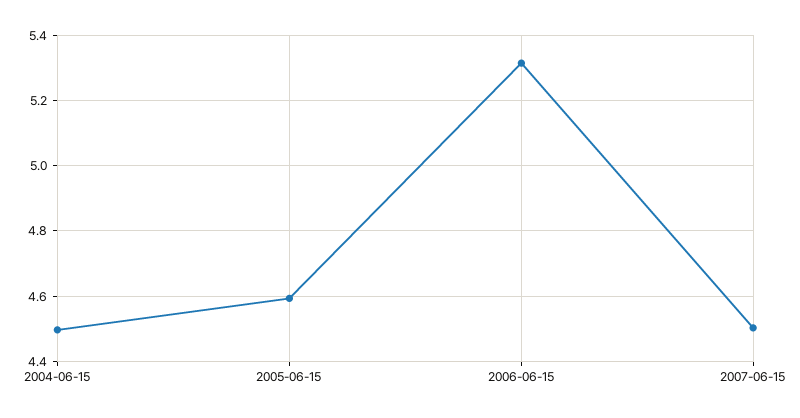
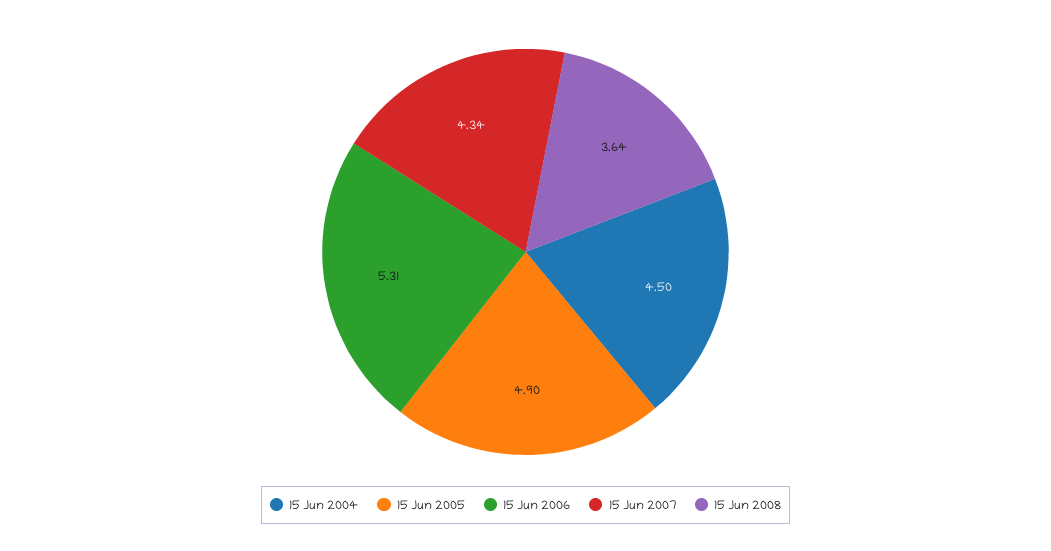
2005-06-15: 4.6 -> 4.9
2007-06-15: 4.5 -> 4.34
15 Jun 2008: none -> 3.64

